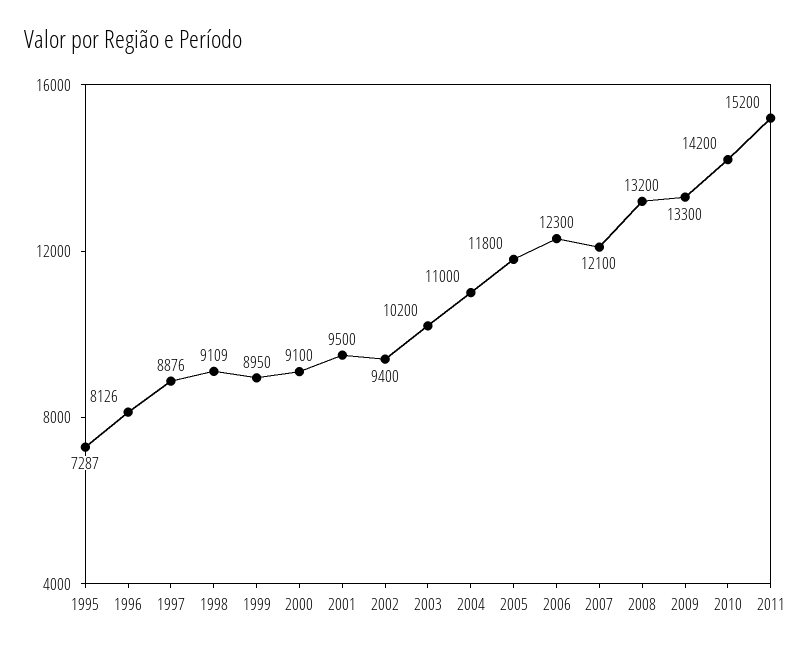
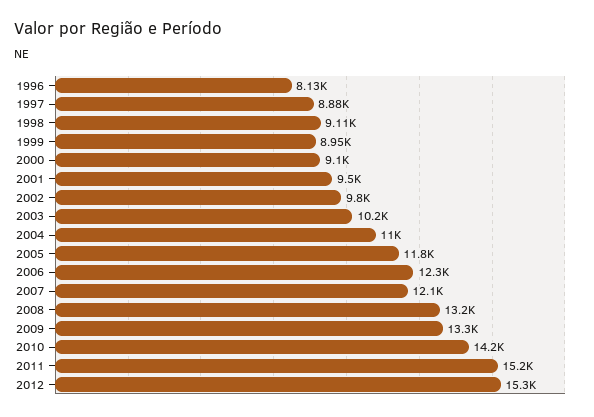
1995: 7287 -> none
2002: 9400 -> 9800
2012: none -> 15300

